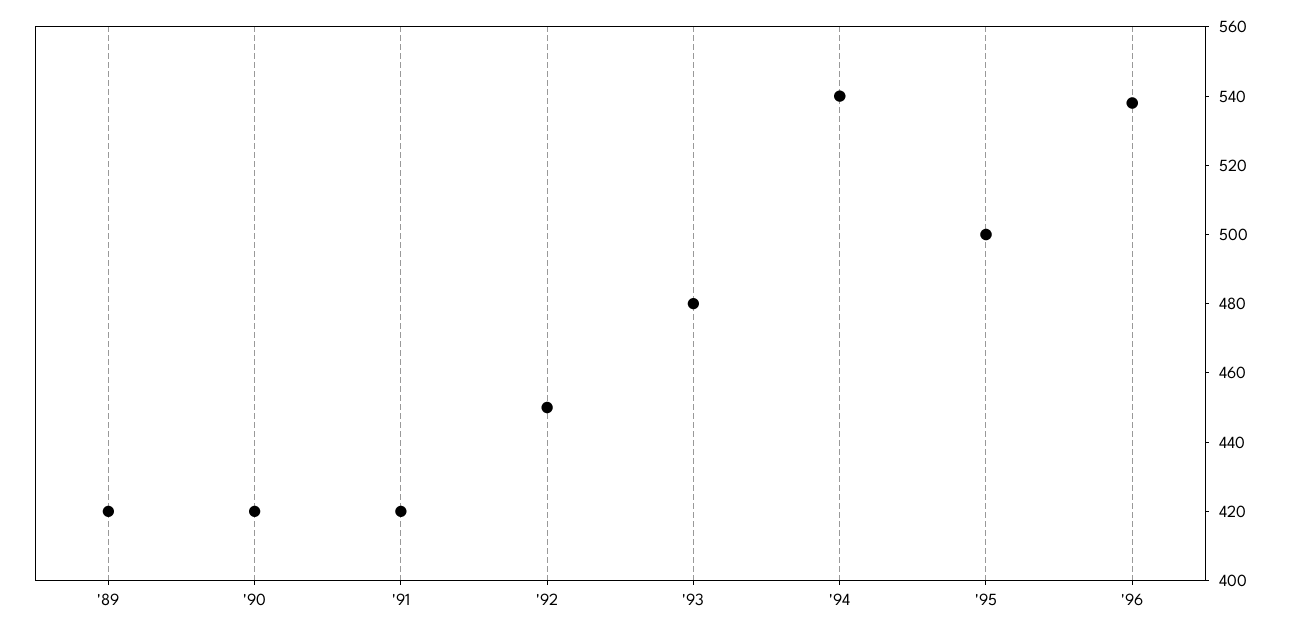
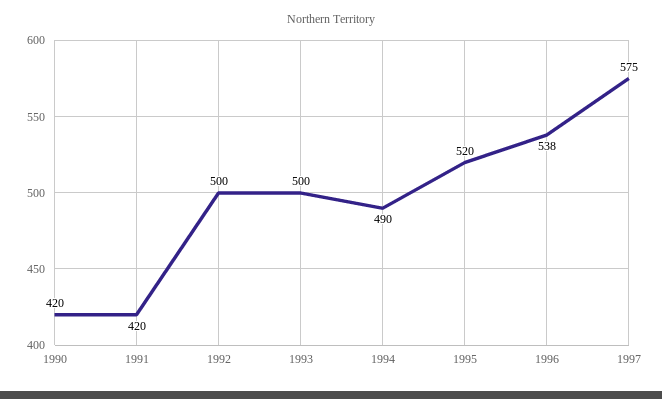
'89: 420 -> none
'92: 450 -> 500
'93: 480 -> 500
'94: 540 -> 490
'95: 500 -> 520
1997: none -> 575

